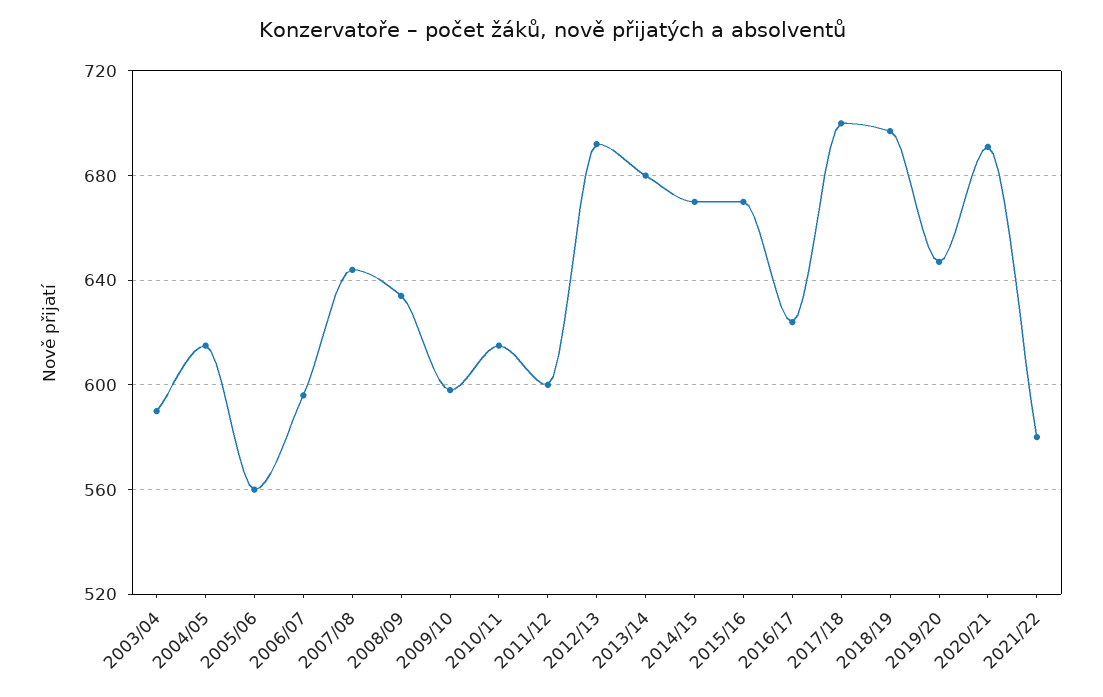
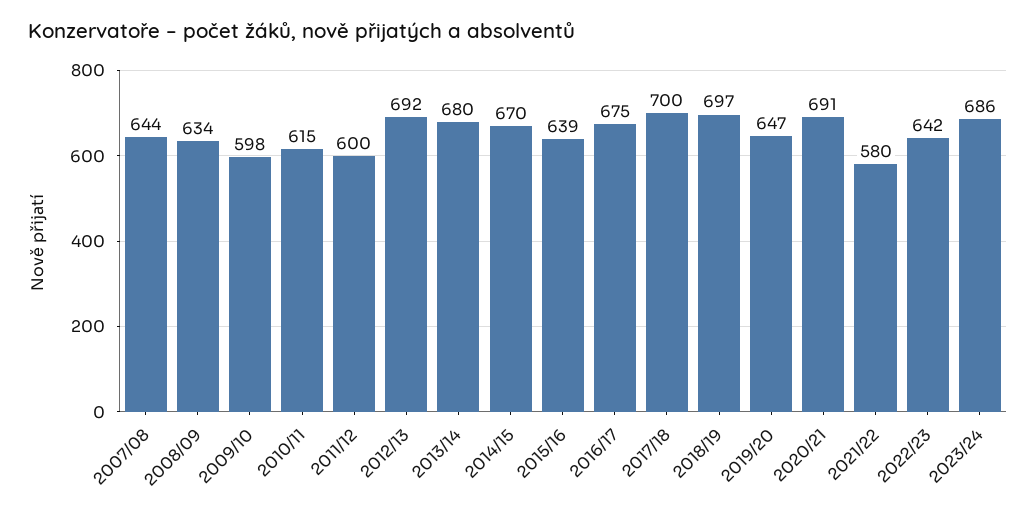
2003/04: 590 -> none
2004/05: 615 -> none
2005/06: 560 -> none
2006/07: 595 -> none
2015/16: 670 -> 639
2016/17: 625 -> 675
2022/23: none -> 642
2023/24: none -> 686

